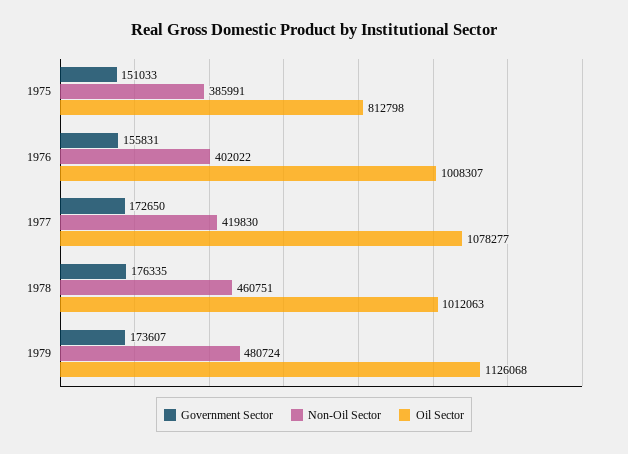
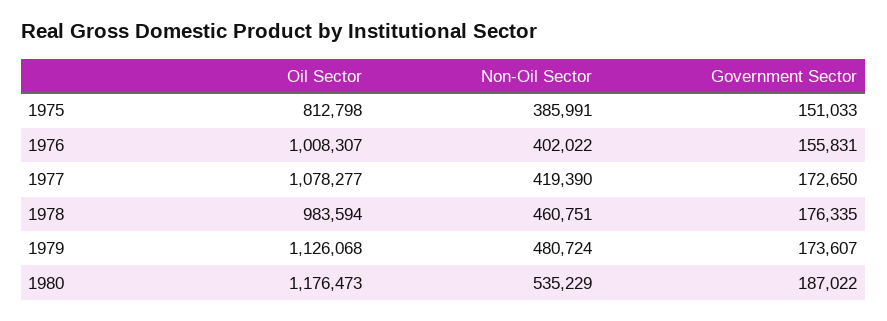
Non-Oil Sector, 1977: 419830 -> 419390
Oil Sector, 1978: 1012063 -> 983594
Oil Sector, 1980: none -> 1176473
Non-Oil Sector, 1980: none -> 535229
Government Sector, 1980: none -> 187022

